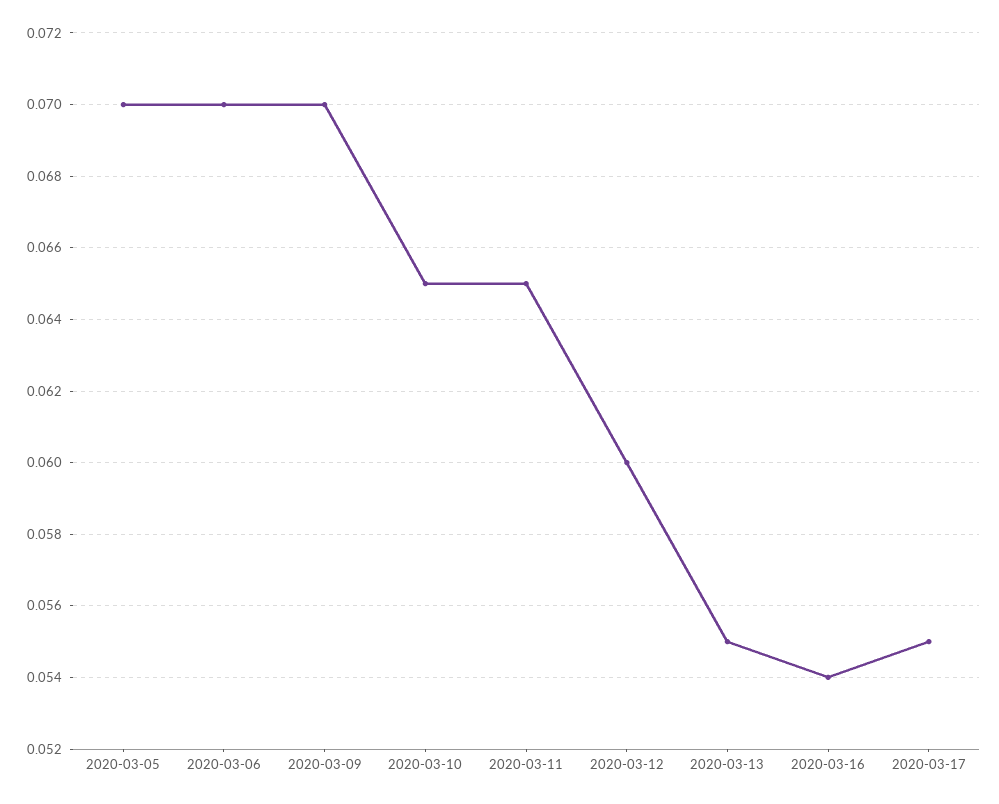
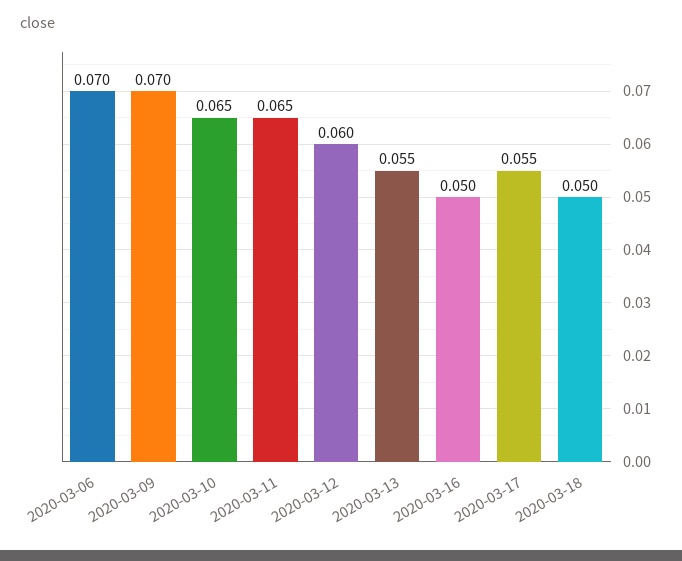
2020-03-05: 0.07 -> none
2020-03-16: 0.054 -> 0.05
2020-03-18: none -> 0.05

